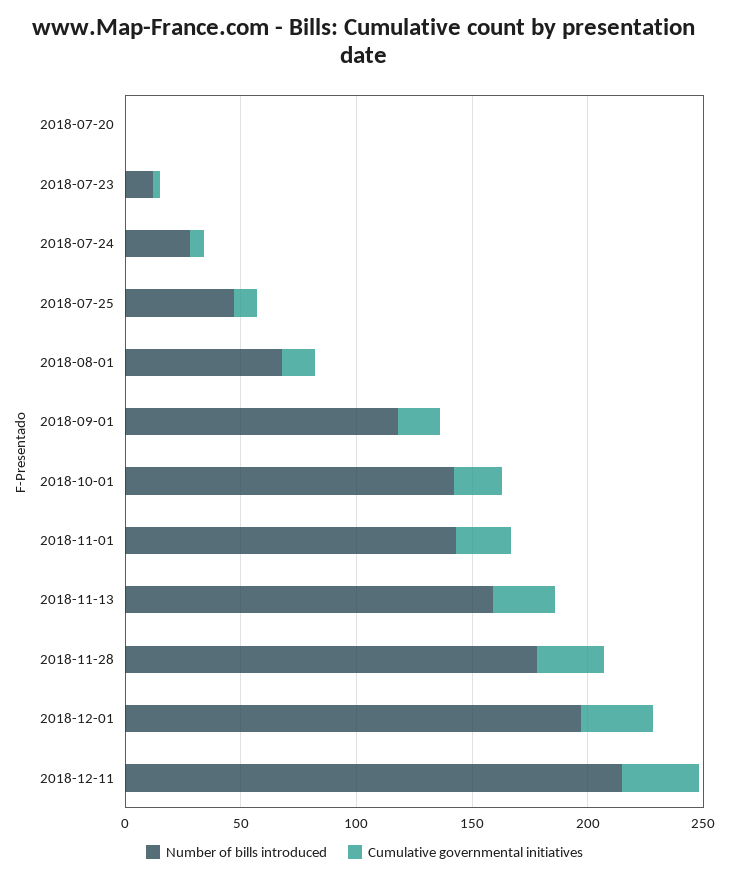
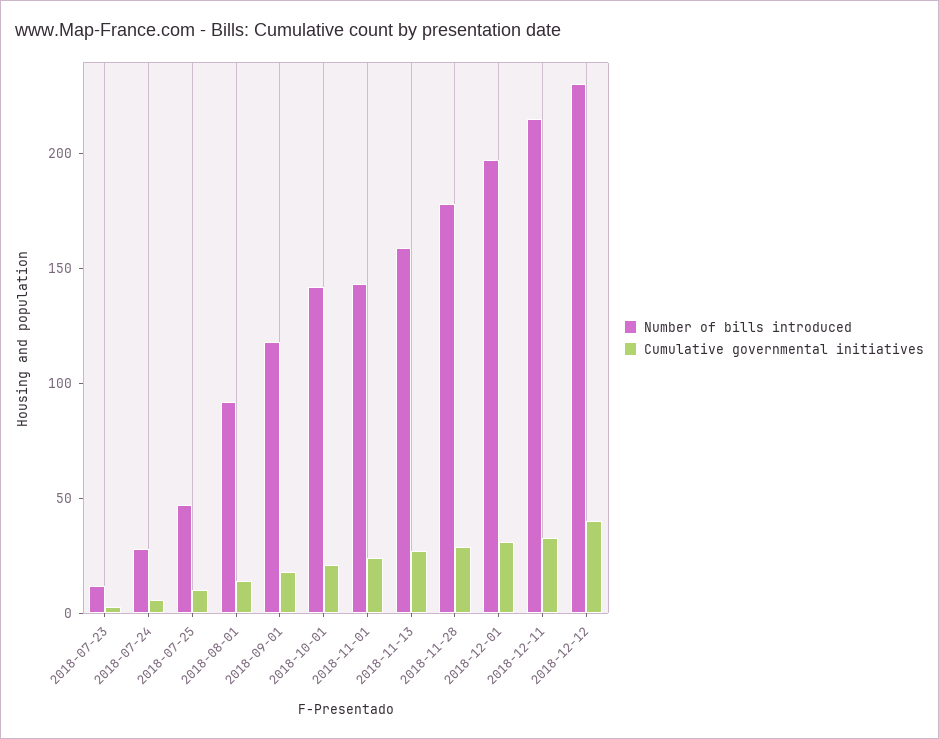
Number of bills introduced, 2018-07-20: 0 -> none
Cumulative governmental initiatives, 2018-07-20: 0 -> none
Number of bills introduced, 2018-08-01: 70 -> 90
Number of bills introduced, 2018-12-12: none -> 230
Cumulative governmental initiatives, 2018-12-12: none -> 40

